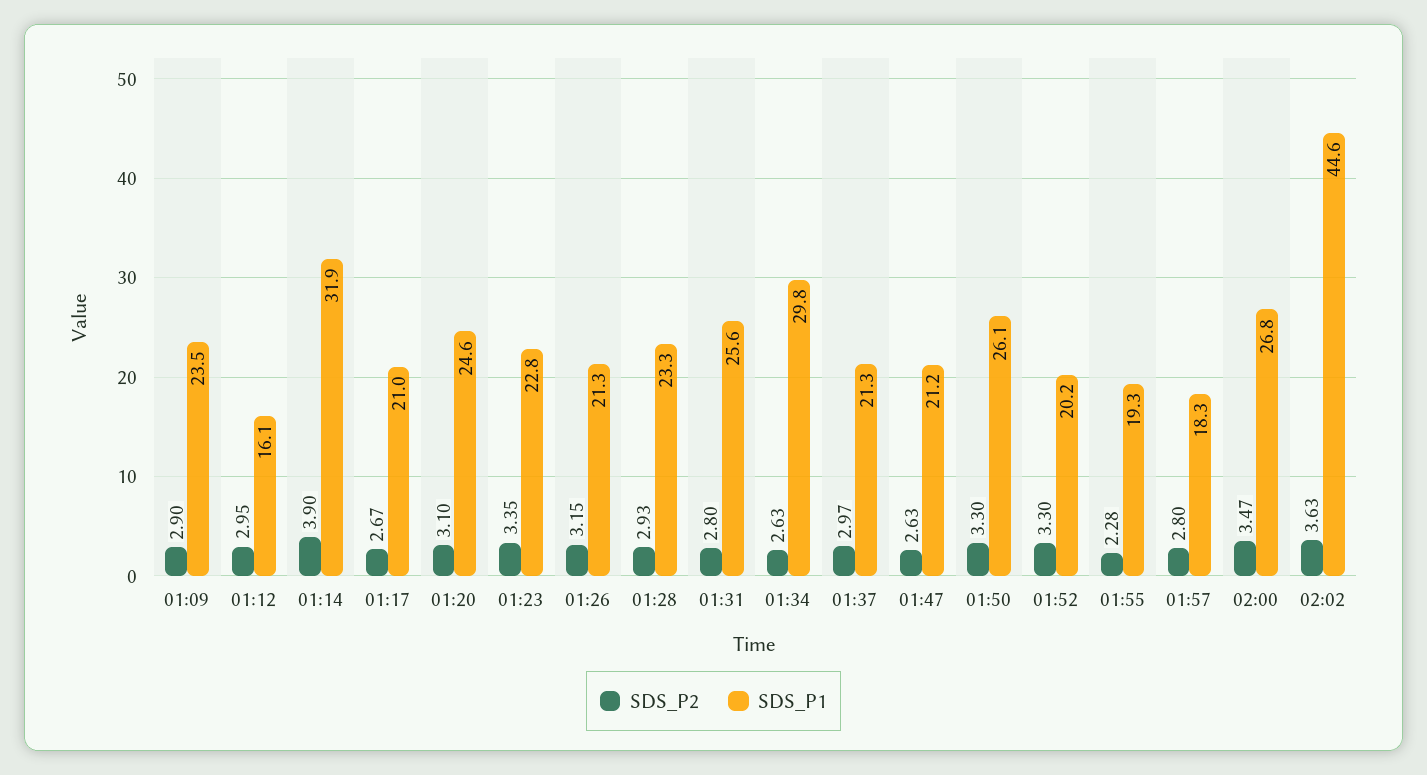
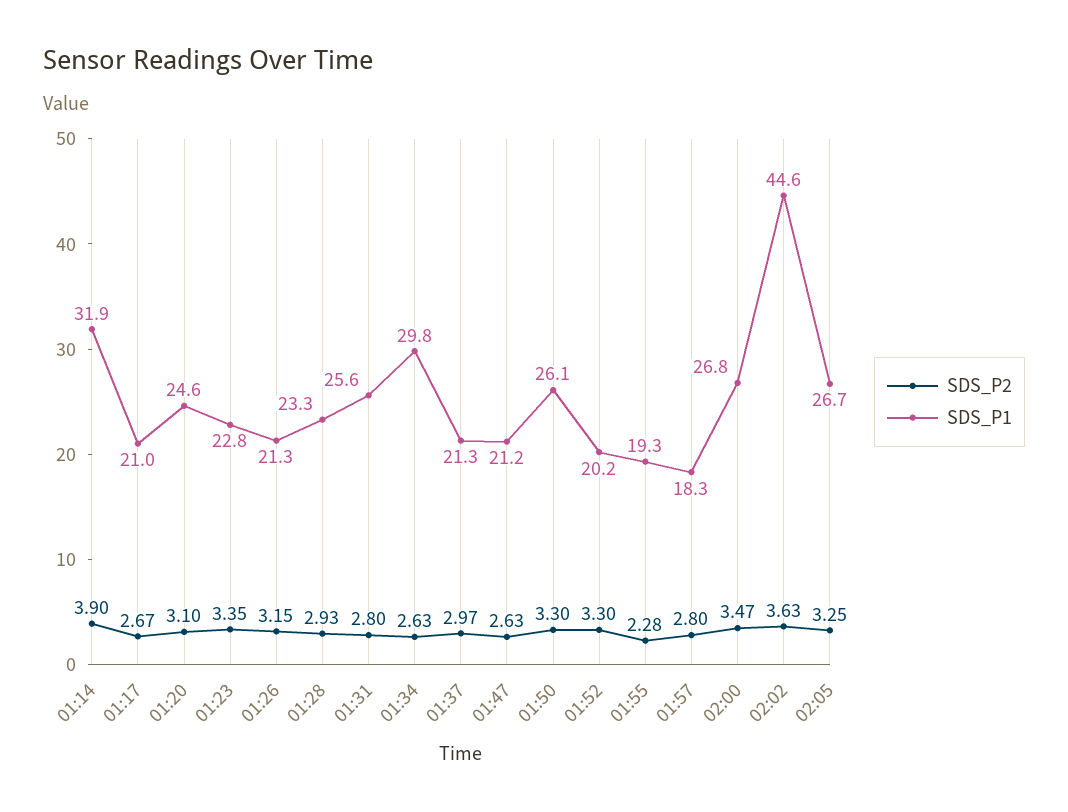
SDS_P2, 01:09: 2.9 -> none
SDS_P1, 01:09: 23.5 -> none
SDS_P2, 01:12: 2.95 -> none
SDS_P1, 01:12: 16.1 -> none
SDS_P2, 02:05: none -> 3.25
SDS_P1, 02:05: none -> 26.7

